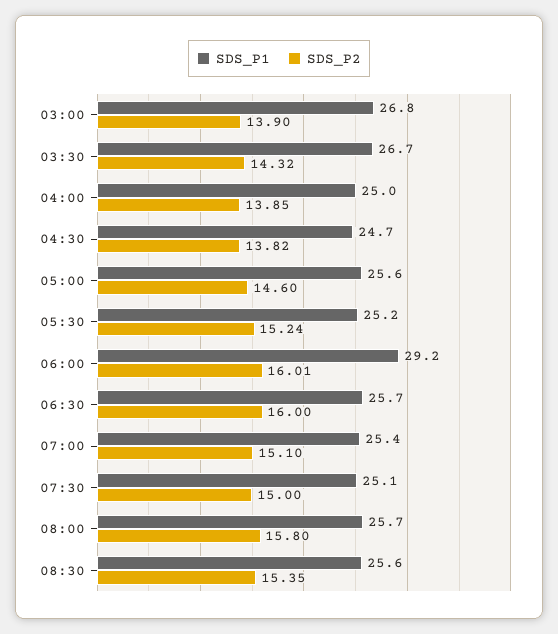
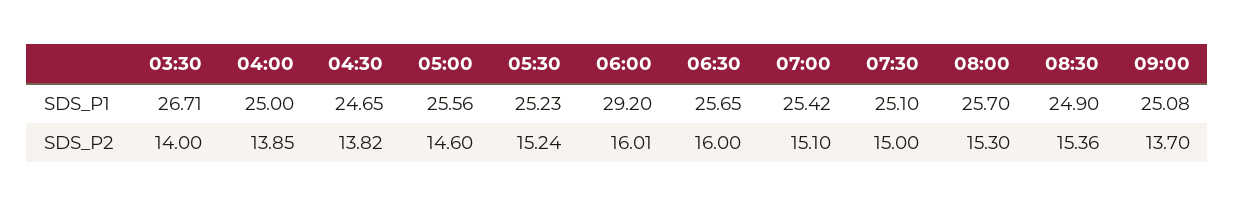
SDS_P1, 03:00: 26.8 -> none
SDS_P2, 03:00: 13.9 -> none
SDS_P2, 03:30: 14.32 -> 14
SDS_P2, 08:00: 15.8 -> 15.3
SDS_P1, 08:30: 25.6 -> 24.9
SDS_P2, 08:30: 15.35 -> 15.36
SDS_P1, 09:00: none -> 25.08
SDS_P2, 09:00: none -> 13.7

